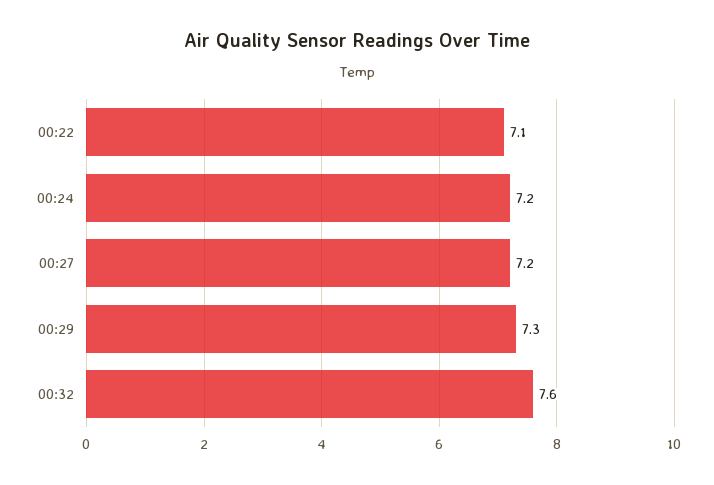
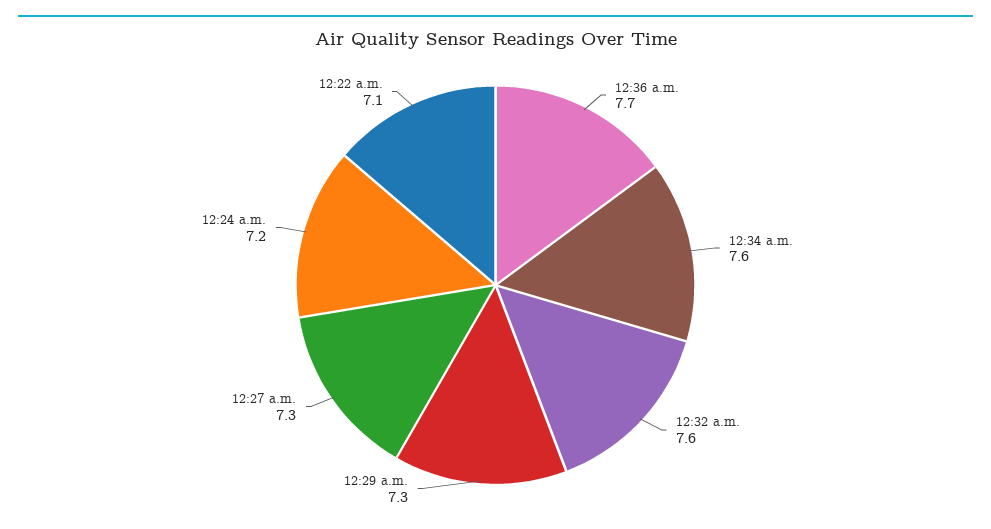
00:27: 7.2 -> 7.3
12:36 a.m.: none -> 7.7
12:34 a.m.: none -> 7.6

